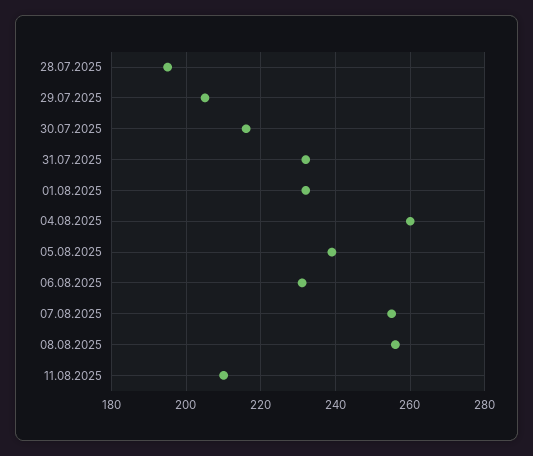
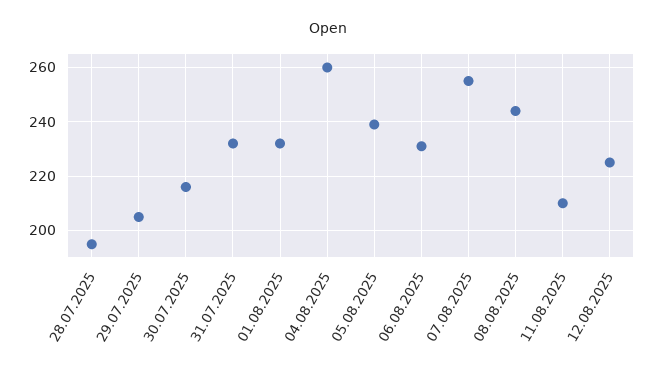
08.08.2025: 255 -> 245
12.08.2025: none -> 225

